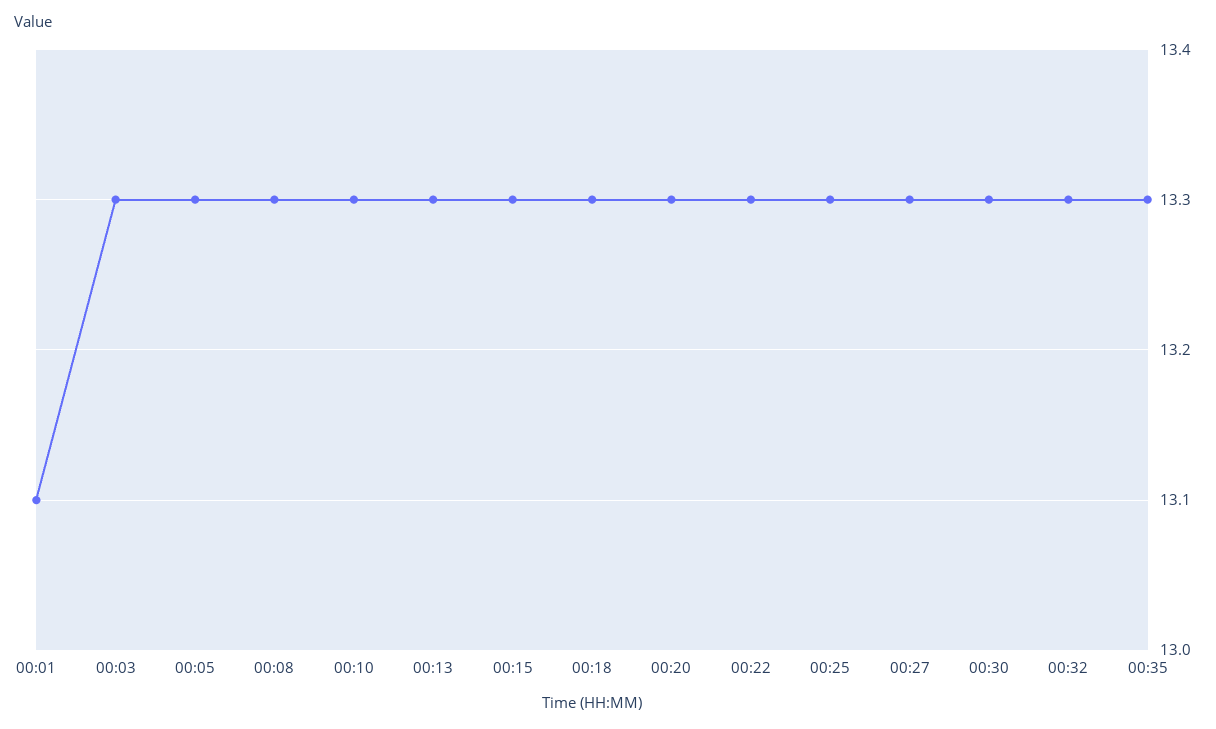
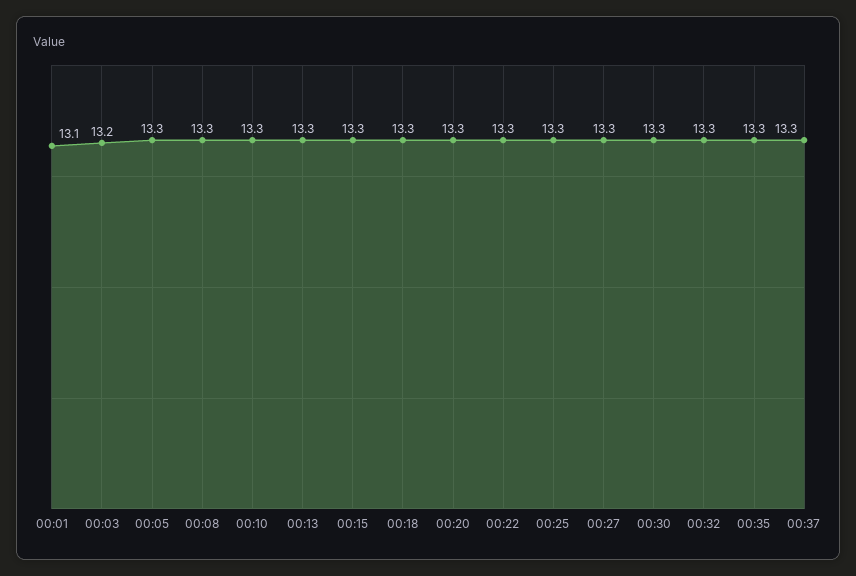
00:03: 13.3 -> 13.2
00:37: none -> 13.3

